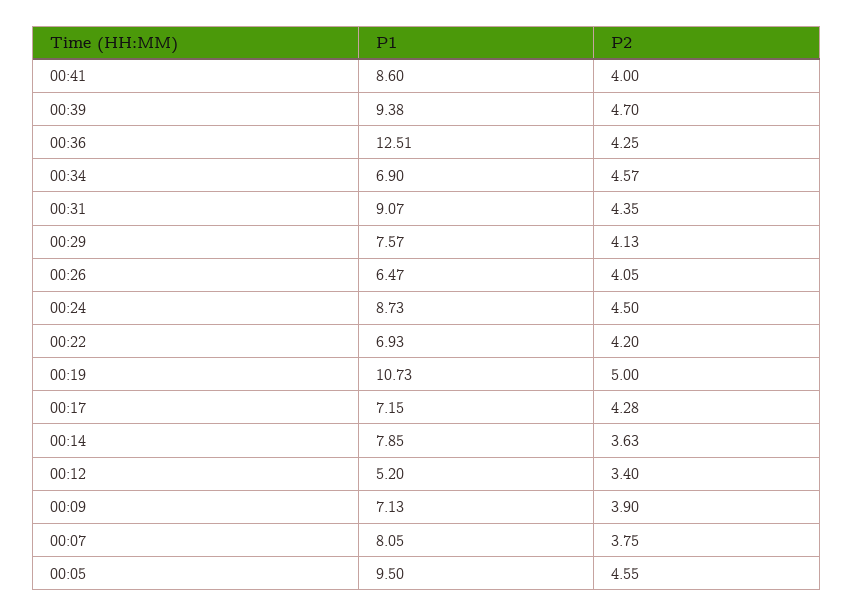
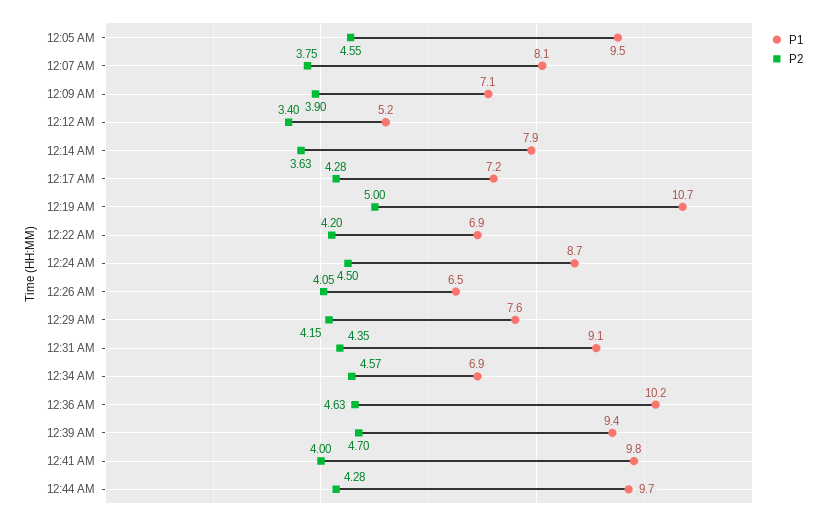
P1, 00:41: 8.6 -> 9.8
P1, 00:36: 12.51 -> 10.2
P2, 00:36: 4.25 -> 4.63
P2, 00:29: 4.13 -> 4.15
P1, 12:44 AM: none -> 9.7
P2, 12:44 AM: none -> 4.28

